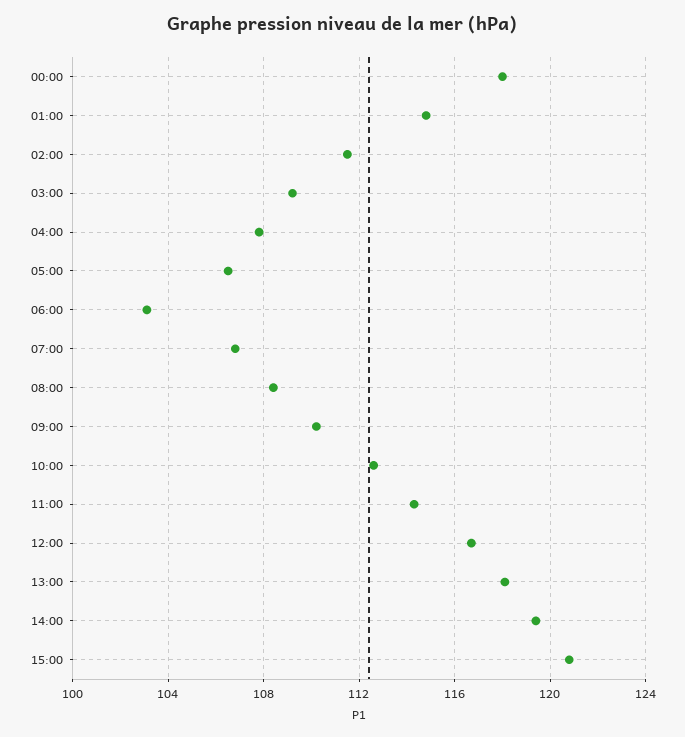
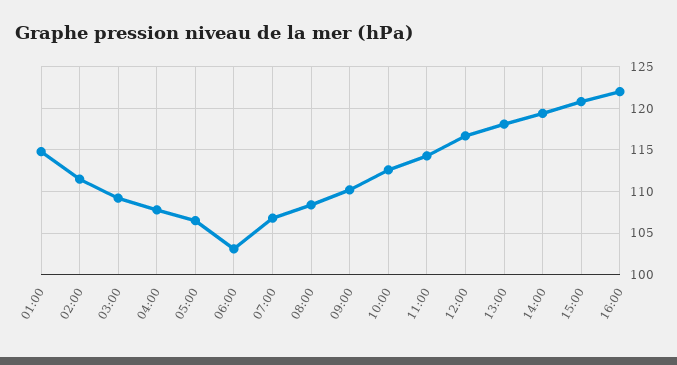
00:00: 118 -> none
16:00: none -> 122

